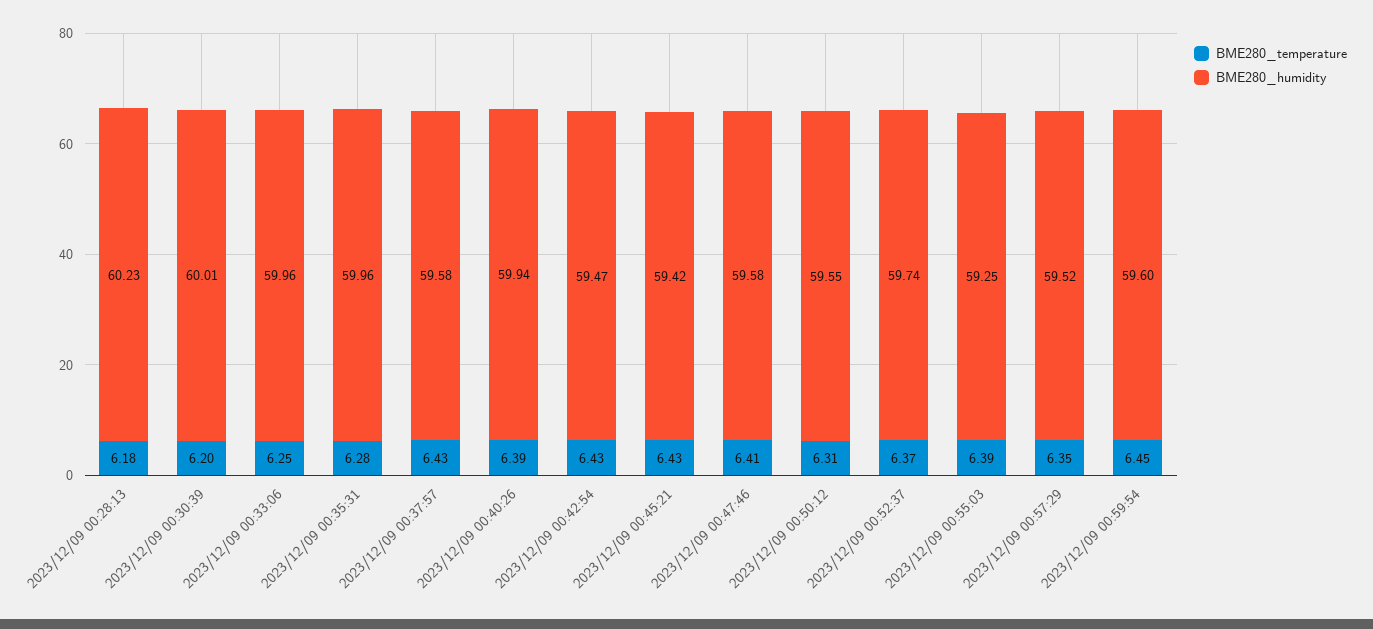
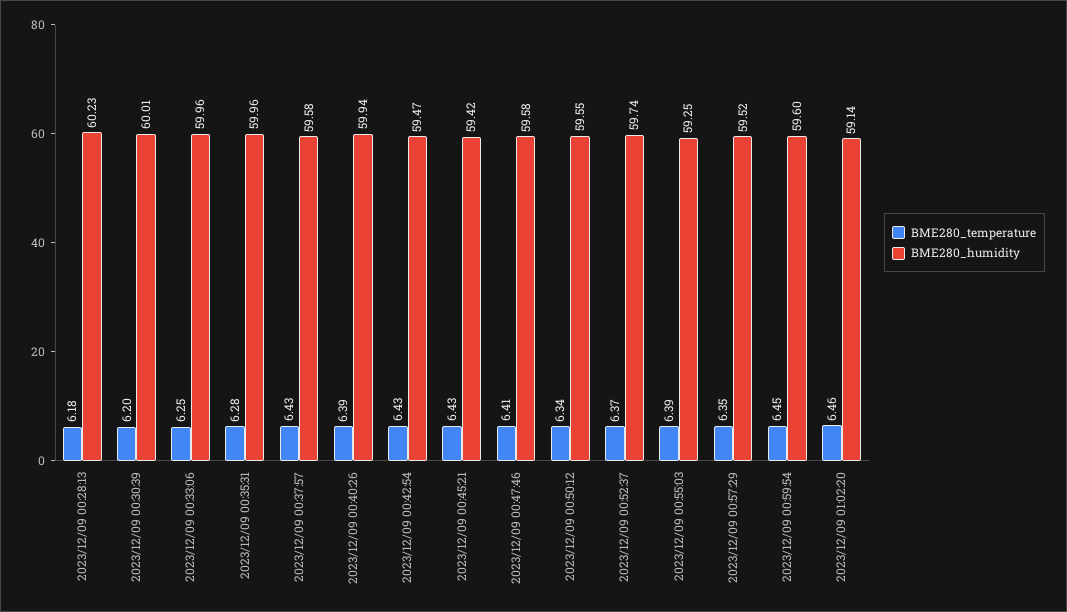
BME280_temperature, 2023/12/09 00:50:12: 6.31 -> 6.34
BME280_temperature, 2023/12/09 01:02:20: none -> 6.46
BME280_humidity, 2023/12/09 01:02:20: none -> 59.14

